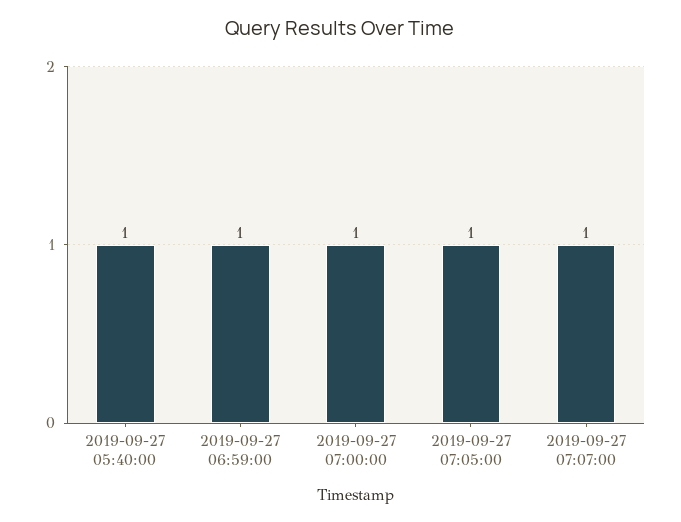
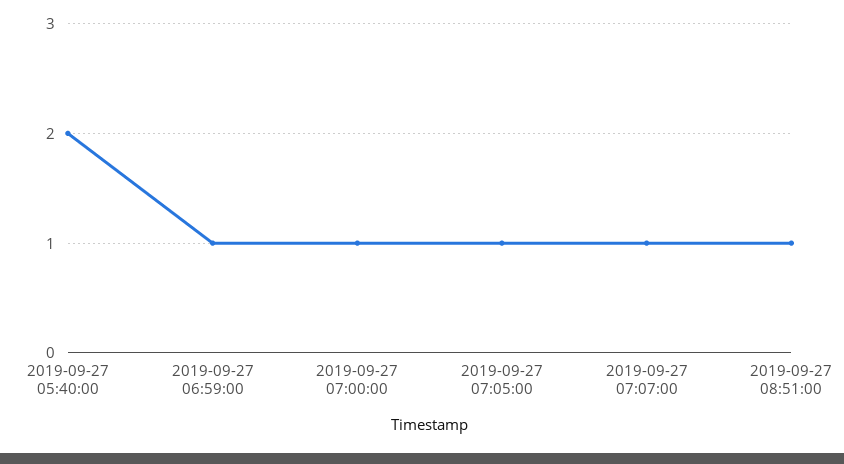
2019-09-27 05:40:00: 1 -> 2
2019-09-27 08:51:00: none -> 1

